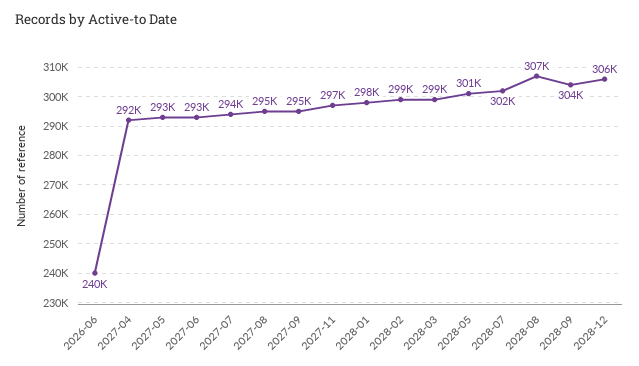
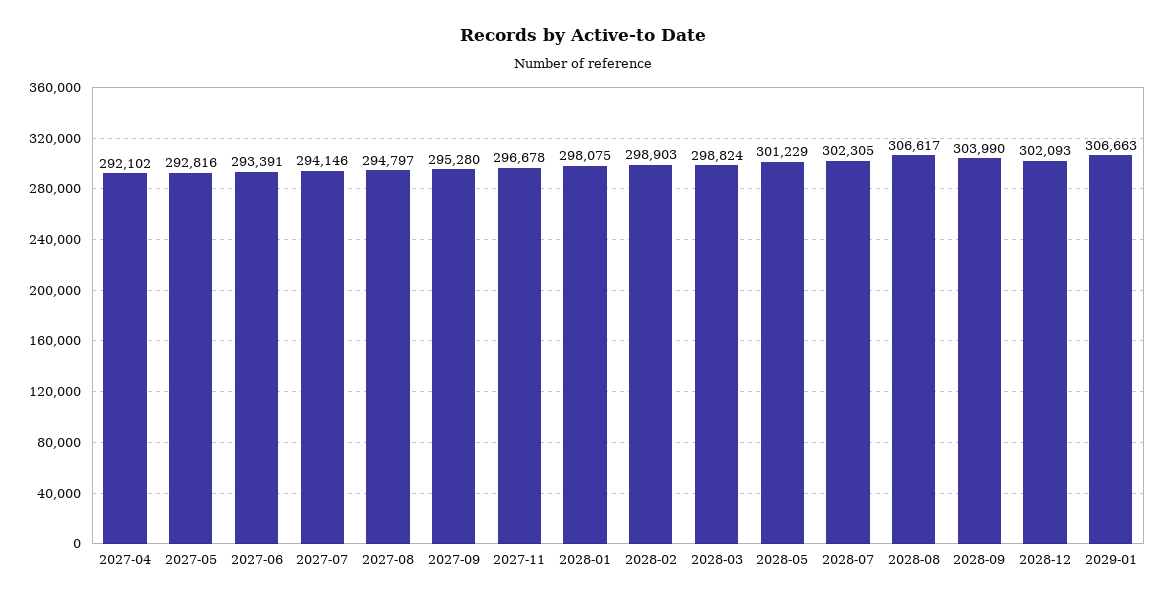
2026-06: 240000 -> none
2028-12: 306000 -> 302093
2029-01: none -> 306663

